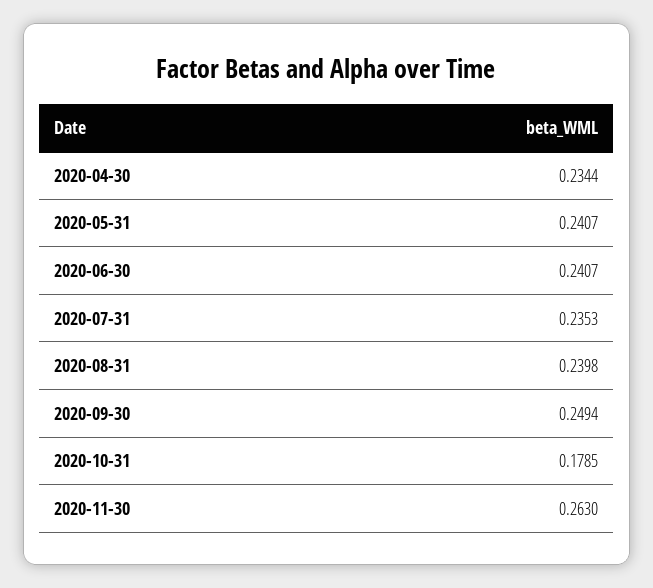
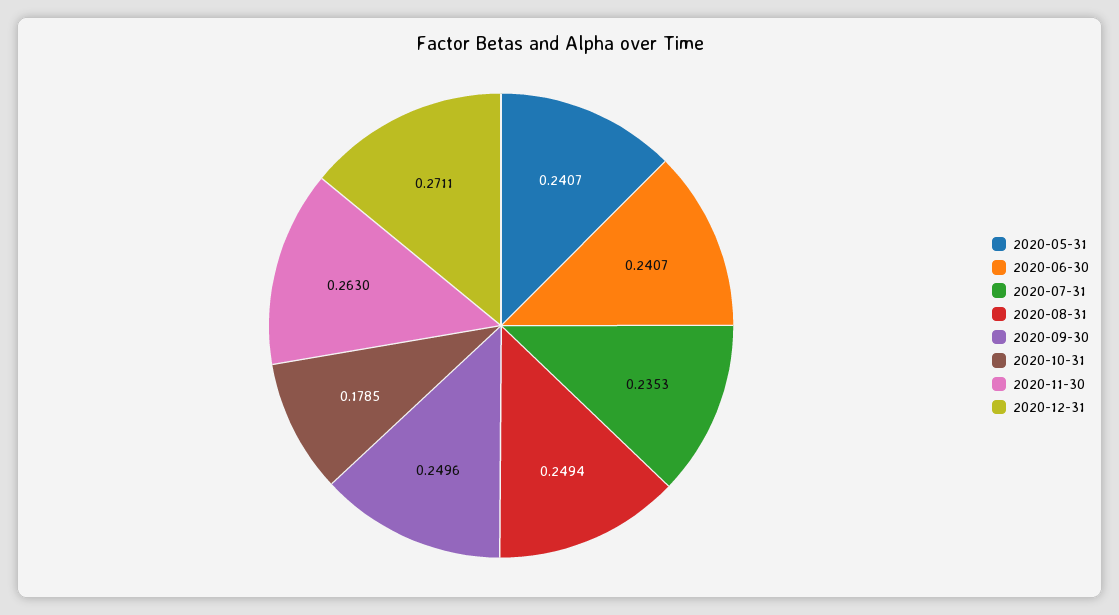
2020-04-30: 0.2344 -> none
2020-08-31: 0.2398 -> 0.2494
2020-09-30: 0.2494 -> 0.2496
2020-12-31: none -> 0.2711

